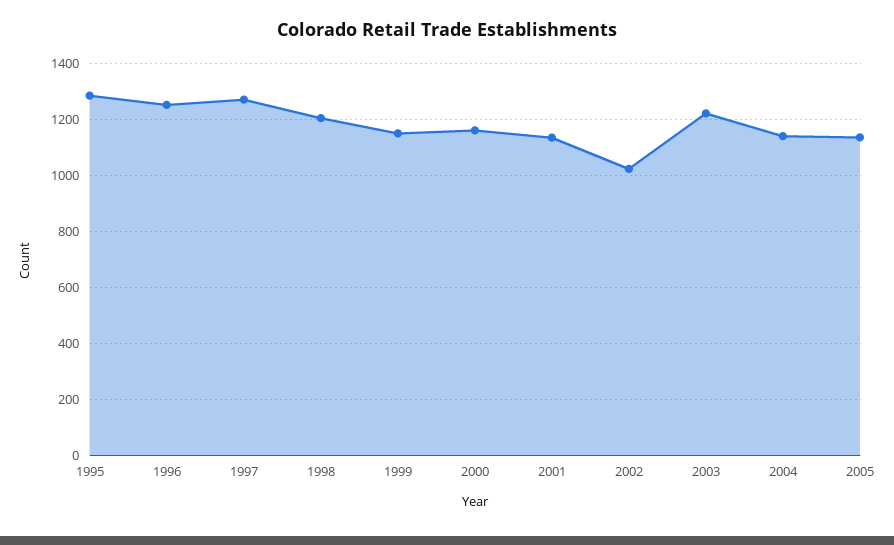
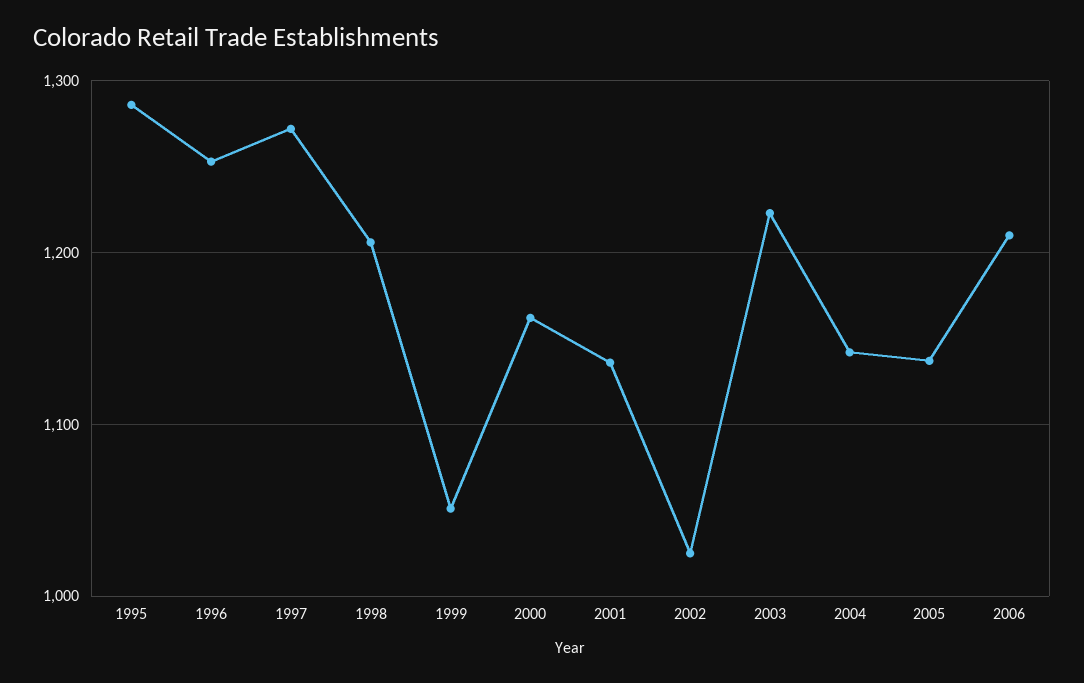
1999: 1150 -> 1050
2006: none -> 1210

